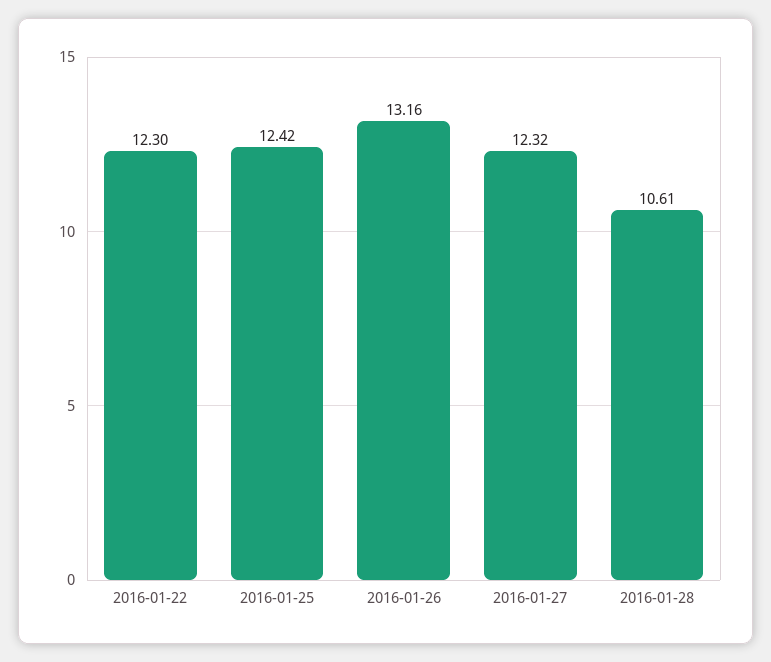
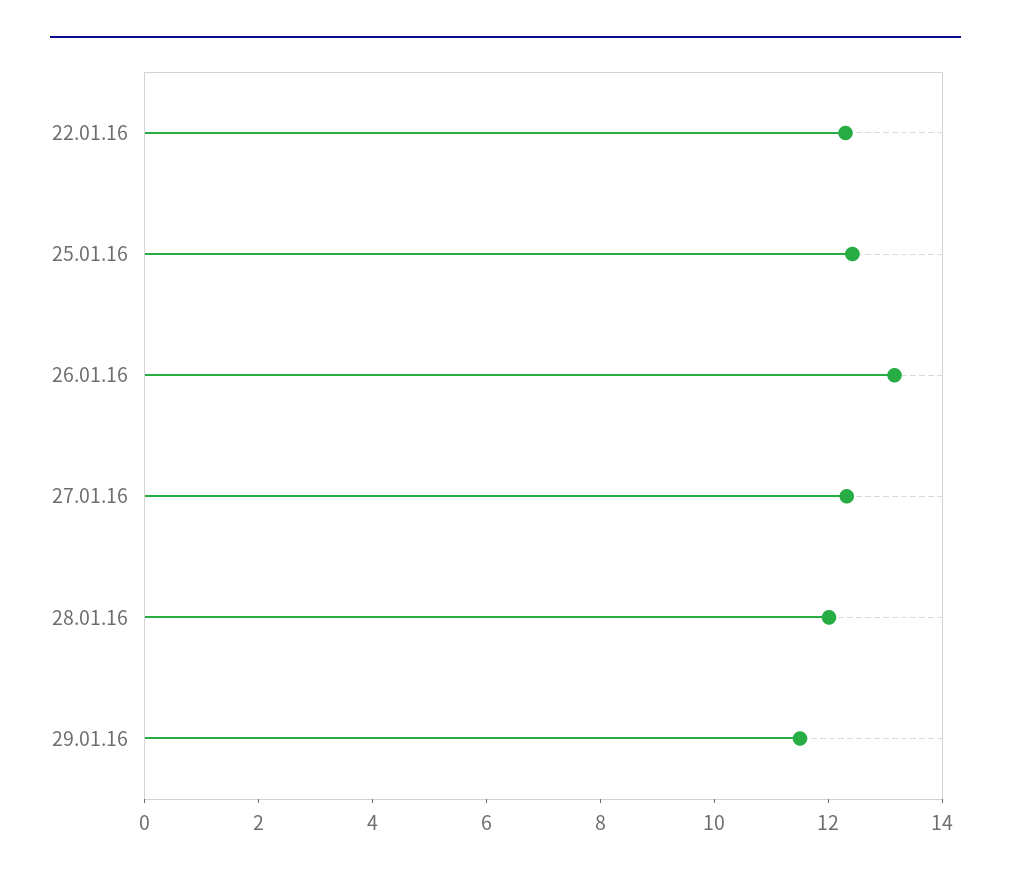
2016-01-28: 10.61 -> 12
29.01.16: none -> 11.5

